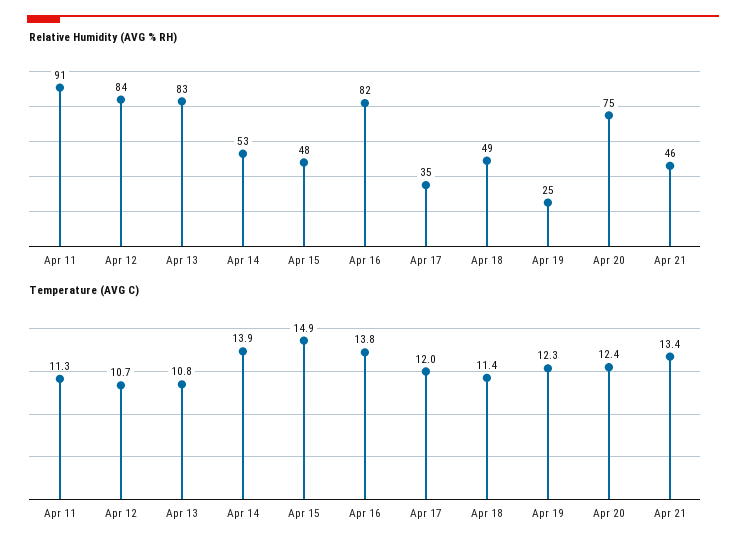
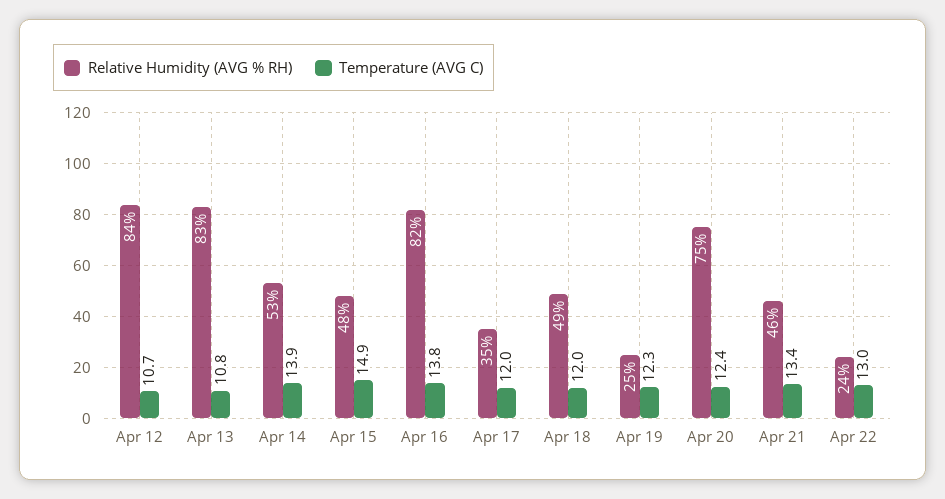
Relative Humidity (AVG % RH), Apr 11: 91 -> none
Temperature (AVG C), Apr 11: 11.3 -> none
Temperature (AVG C), Apr 18: 11.4 -> 12
Relative Humidity (AVG % RH), Apr 22: none -> 24
Temperature (AVG C), Apr 22: none -> 13

